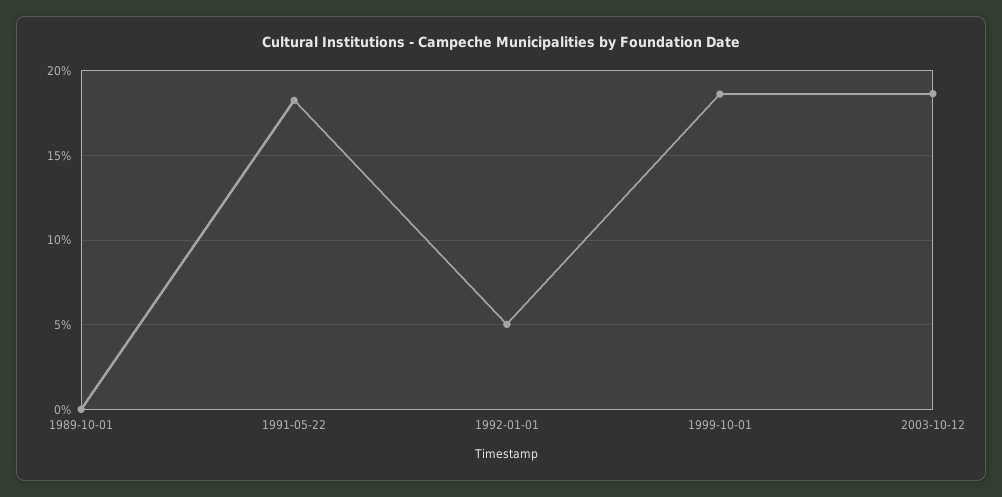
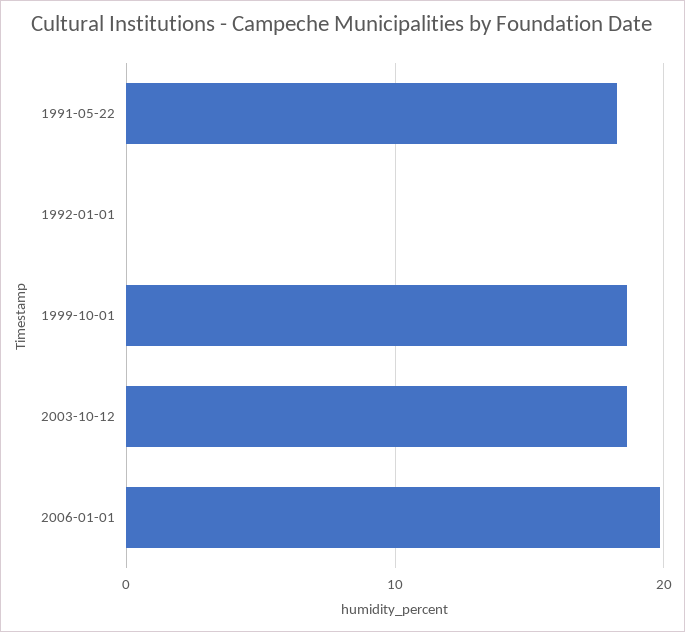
1989-10-01: 0 -> none
1992-01-01: 5 -> 0
2006-01-01: none -> 20

